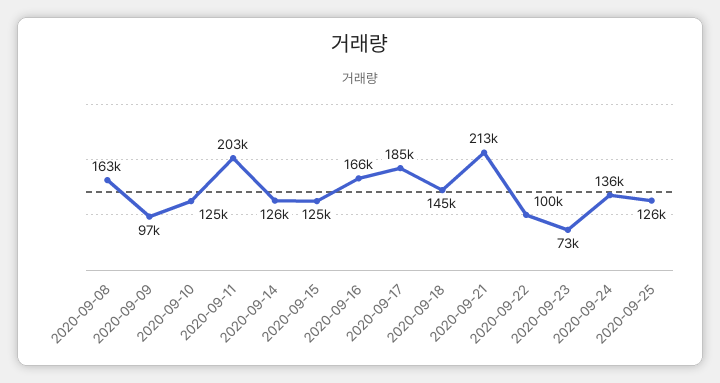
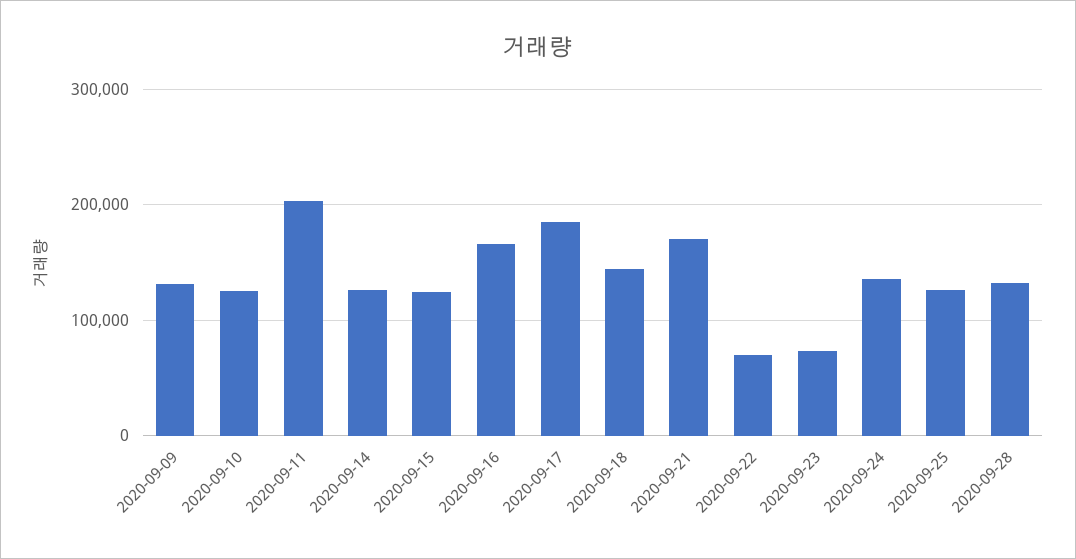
2020-09-08: 163000 -> none
2020-09-09: 97000 -> 130000
2020-09-21: 213000 -> 170000
2020-09-22: 100000 -> 70000
2020-09-28: none -> 130000

